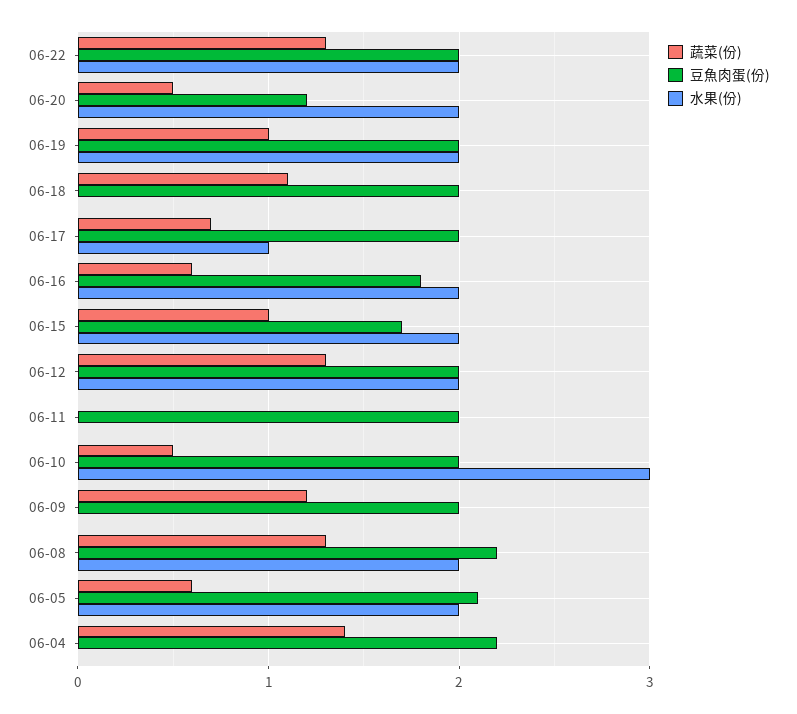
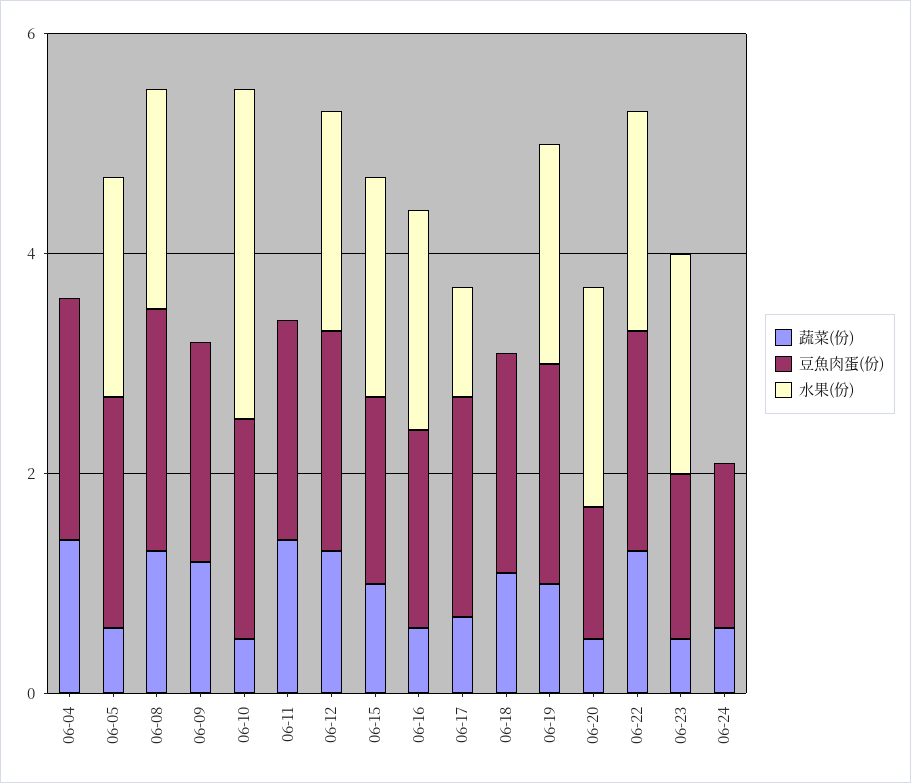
蔬菜(份), 06-11: 0 -> 1.5
蔬菜(份), 06-23: none -> 0.5
豆魚肉蛋(份), 06-23: none -> 1.5
水果(份), 06-23: none -> 2
蔬菜(份), 06-24: none -> 0.5
豆魚肉蛋(份), 06-24: none -> 1.5
水果(份), 06-24: none -> 0

